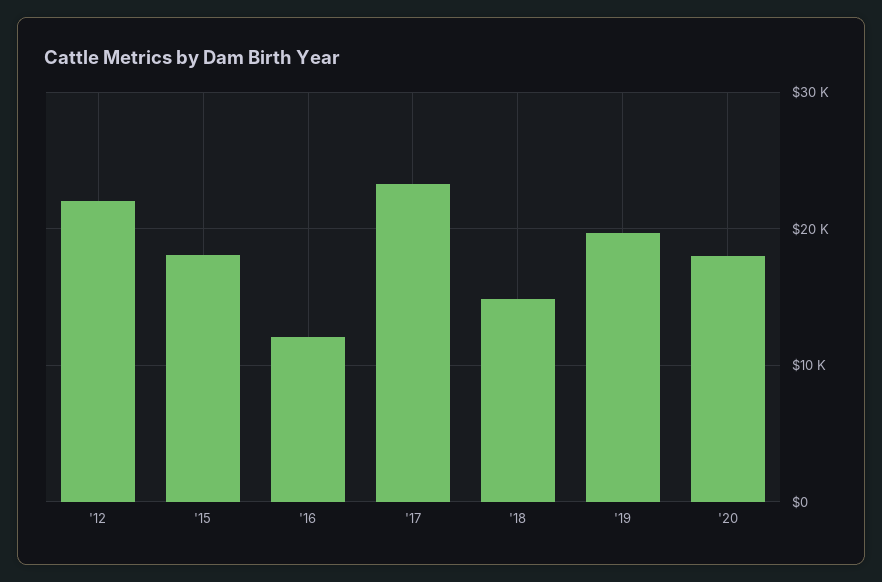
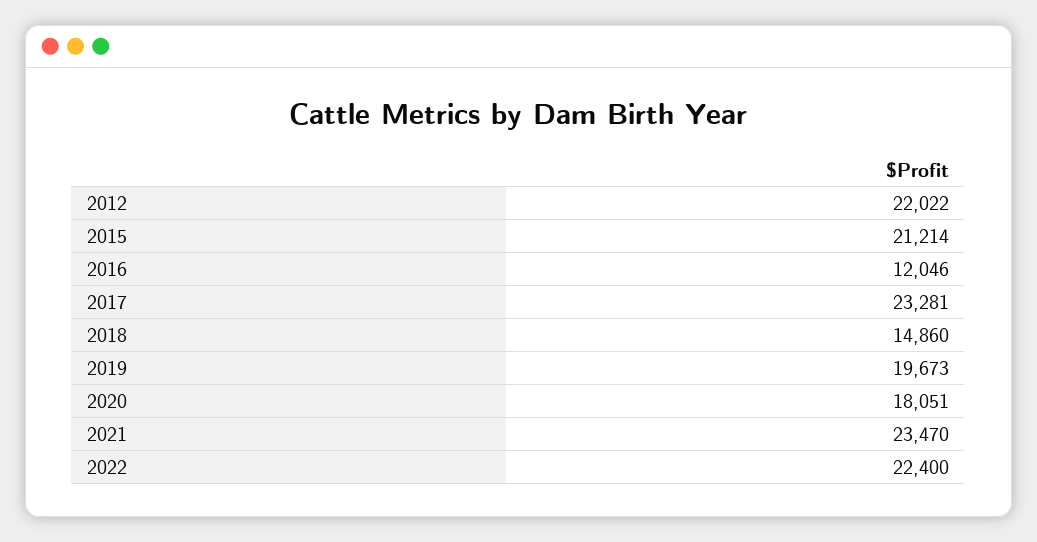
'15: 18000 -> 21214
2021: none -> 23470
2022: none -> 22400

